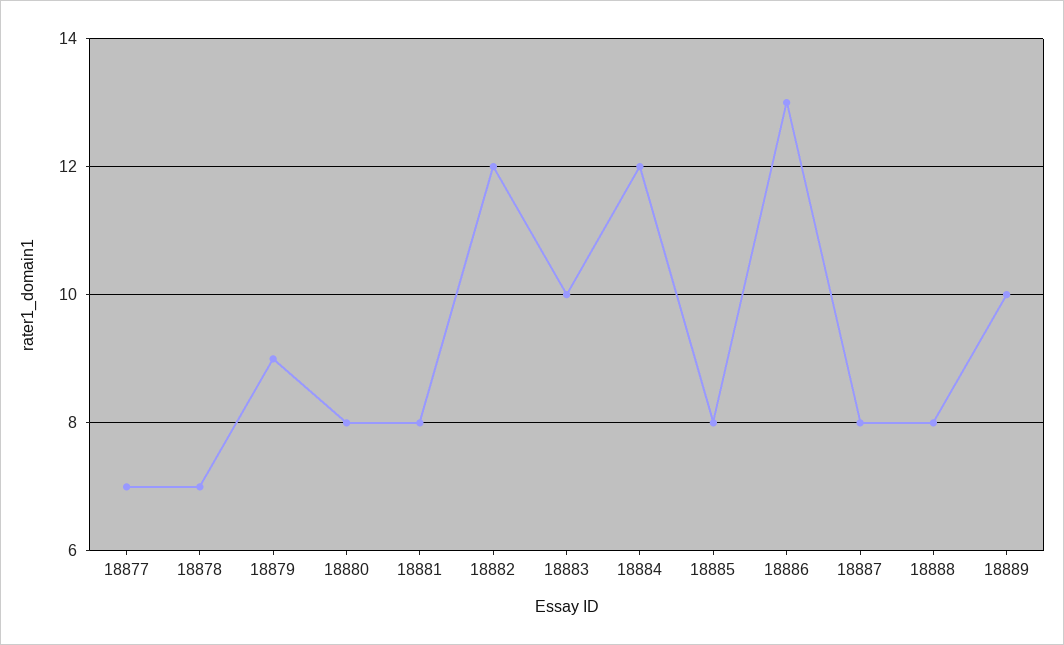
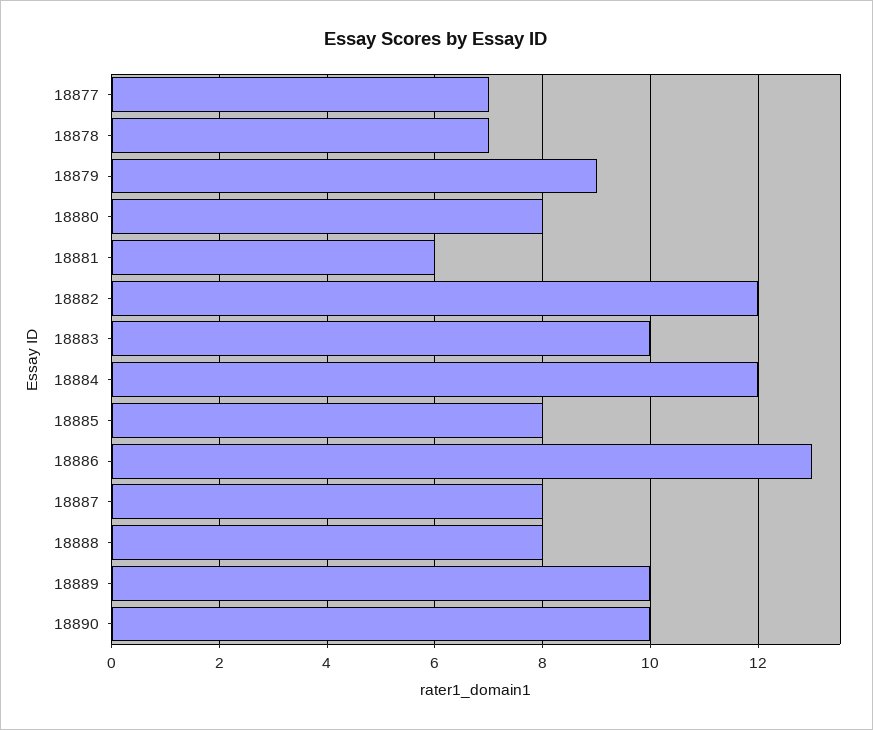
18881: 8 -> 6
18890: none -> 10

